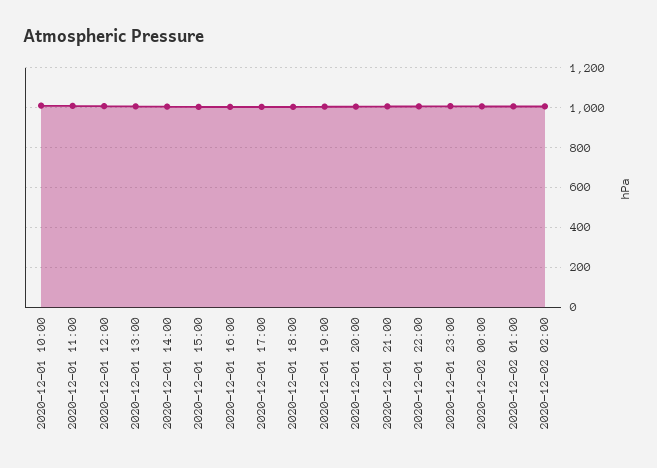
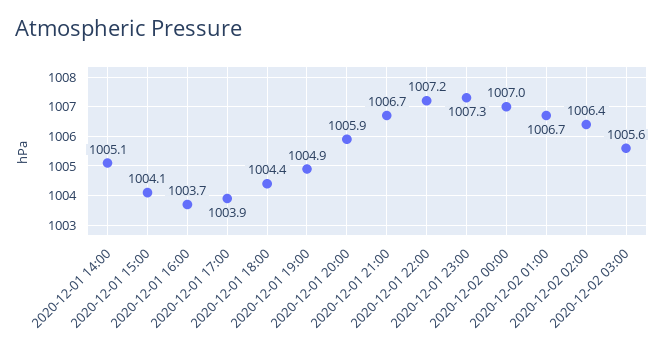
2020-12-01 10:00: 1000 -> none
2020-12-01 11:00: 1000 -> none
2020-12-01 12:00: 1000 -> none
2020-12-01 13:00: 1000 -> none
2020-12-02 03:00: none -> 1005.6

